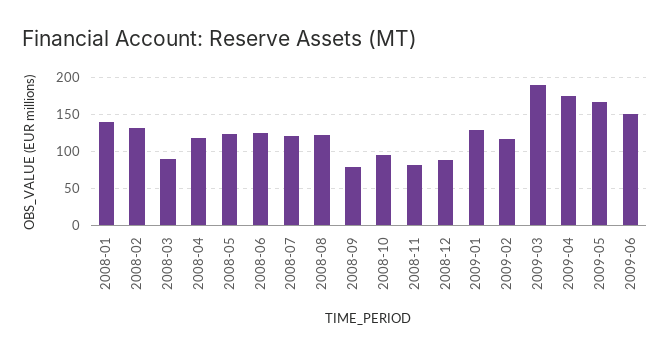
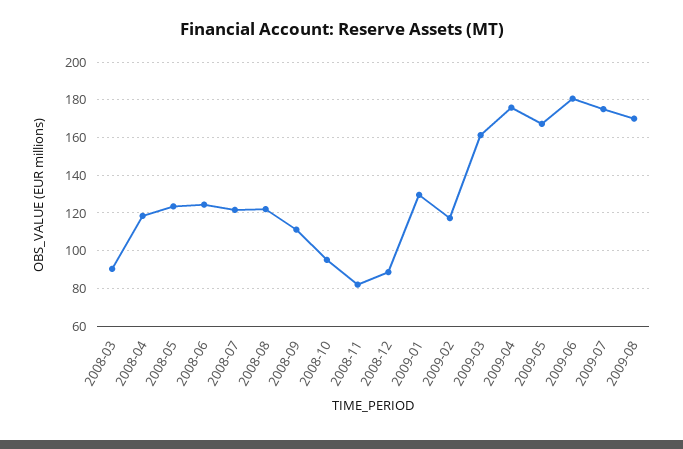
2008-01: 140 -> none
2008-02: 130 -> none
2008-09: 80 -> 110
2009-03: 190 -> 160
2009-06: 150 -> 180
2009-07: none -> 175
2009-08: none -> 170

